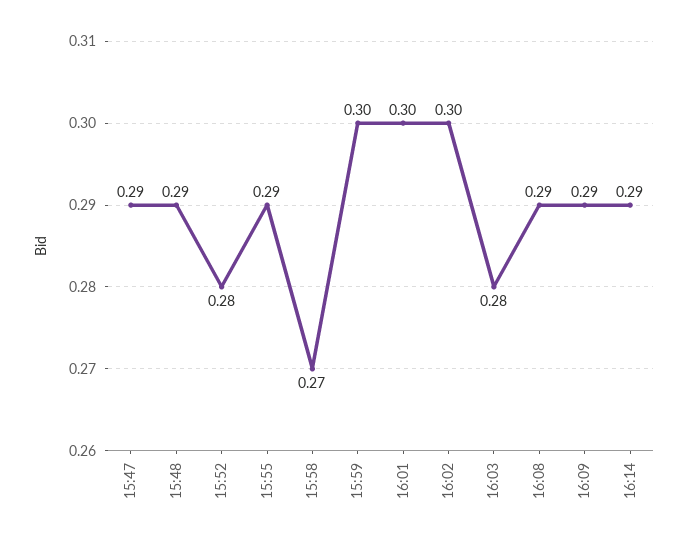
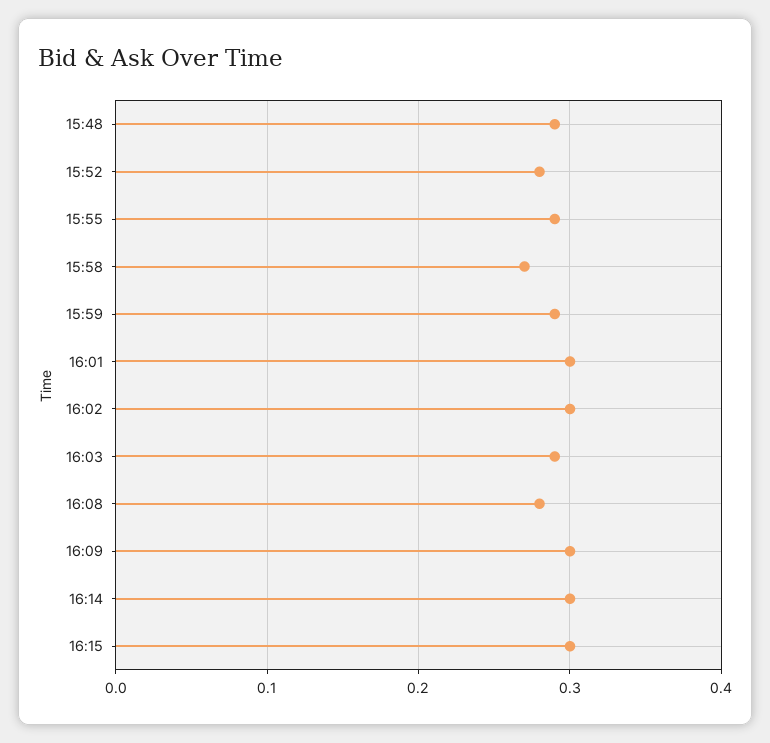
15:47: 0.29 -> none
15:59: 0.3 -> 0.29
16:03: 0.28 -> 0.29
16:08: 0.29 -> 0.28
16:09: 0.29 -> 0.3
16:14: 0.29 -> 0.3
16:15: none -> 0.3

